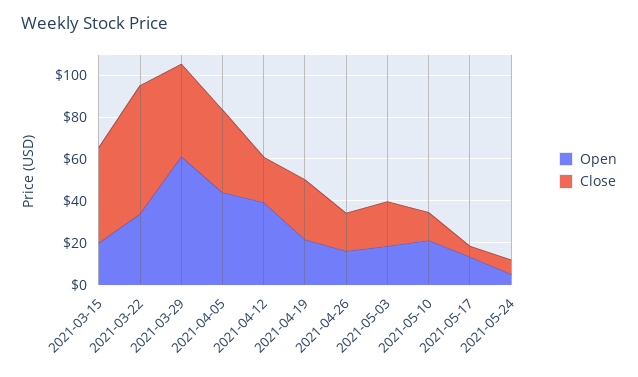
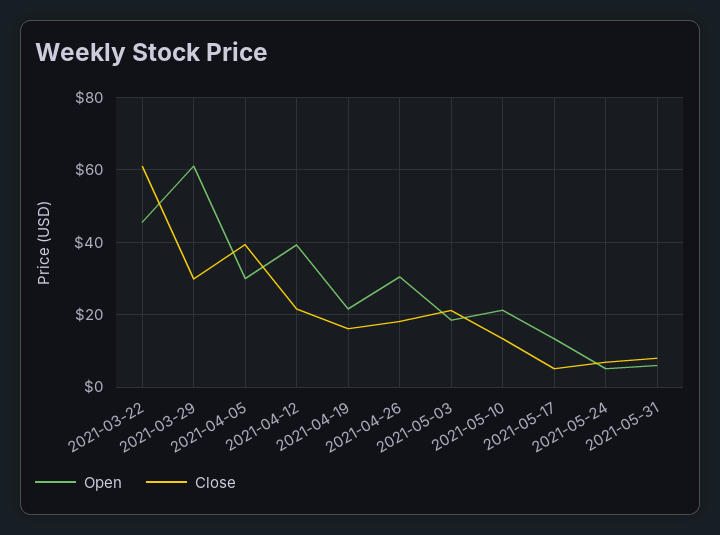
Open, 2021-03-15: 20 -> none
Close, 2021-03-15: 45 -> none
Open, 2021-03-22: 35 -> 46
Close, 2021-03-29: 45 -> 30
Open, 2021-04-05: 45 -> 30
Close, 2021-04-19: 30 -> 16
Open, 2021-04-26: 15 -> 30
Open, 2021-05-31: none -> 6
Close, 2021-05-31: none -> 8

